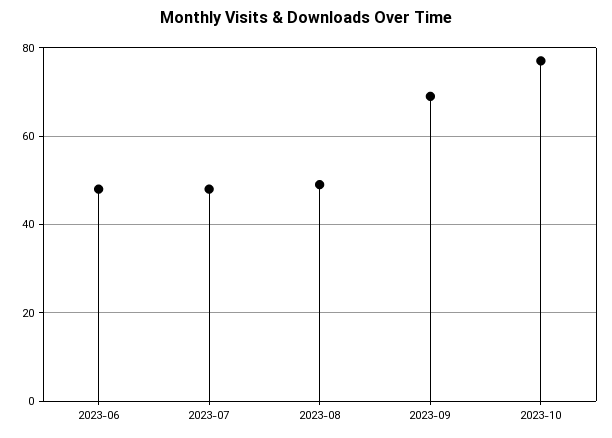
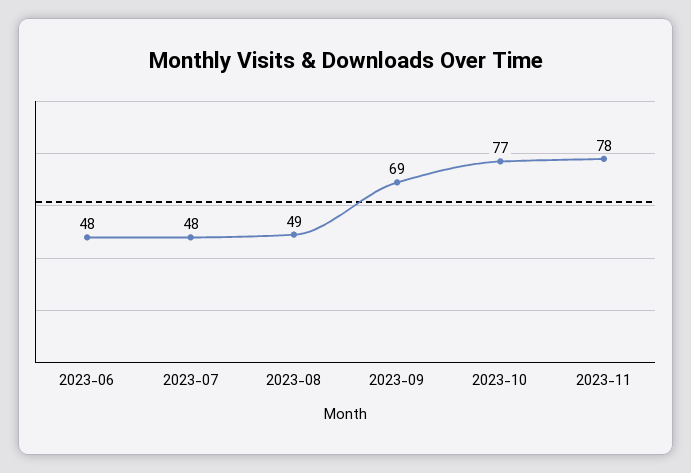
2023-11: none -> 78

